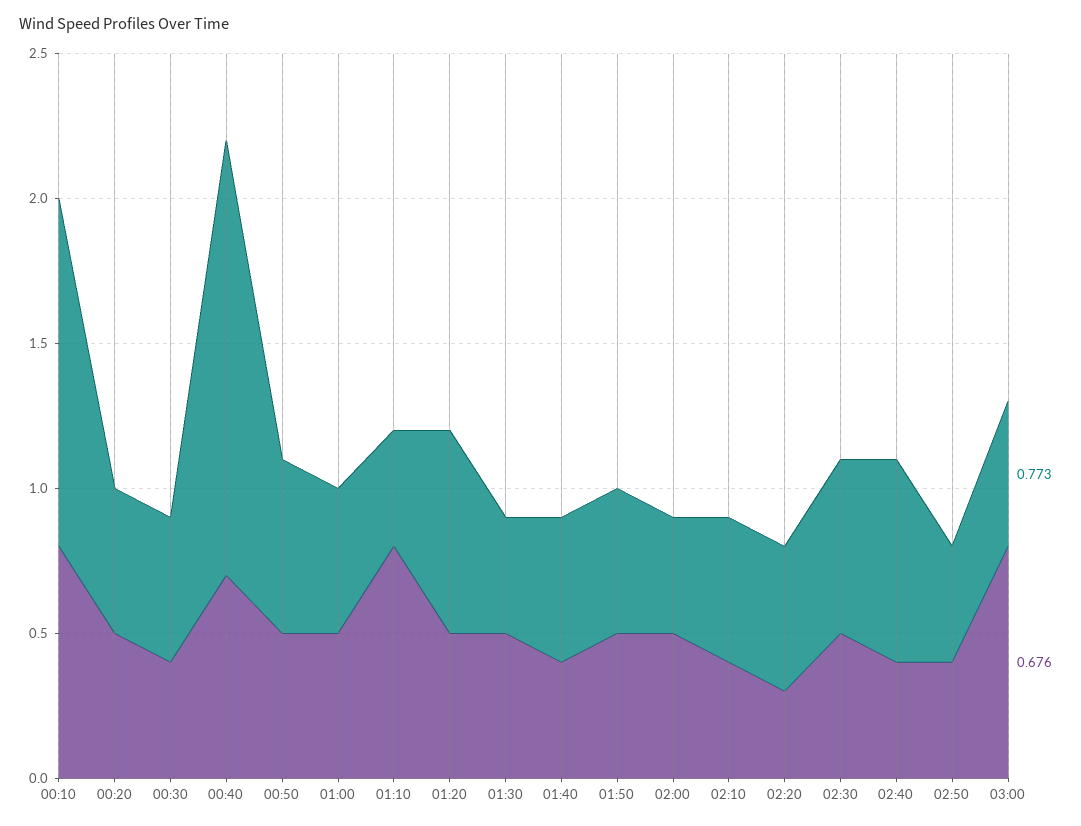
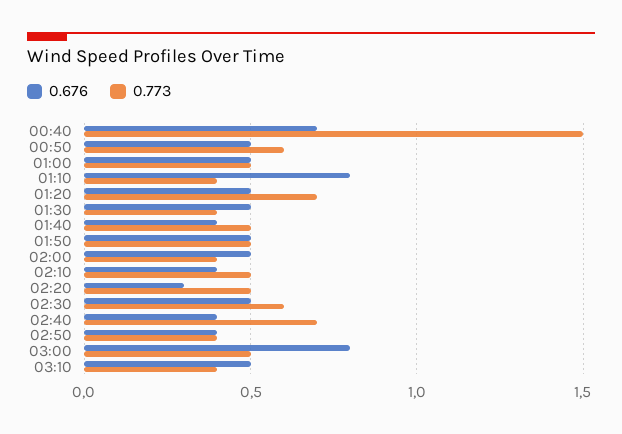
0.773, 00:10: 1.2 -> none
0.676, 00:10: 0.8 -> none
0.773, 00:20: 0.5 -> none
0.676, 00:20: 0.5 -> none
0.773, 00:30: 0.5 -> none
0.676, 00:30: 0.4 -> none
0.676, 03:10: none -> 0.5
0.773, 03:10: none -> 0.4

